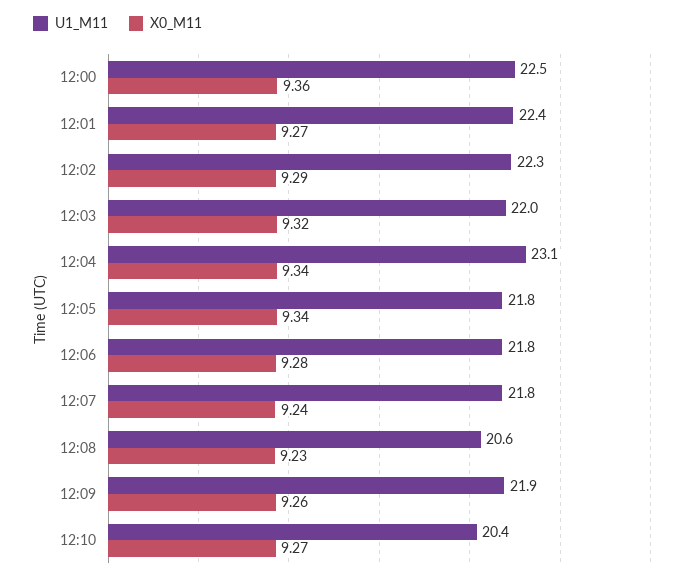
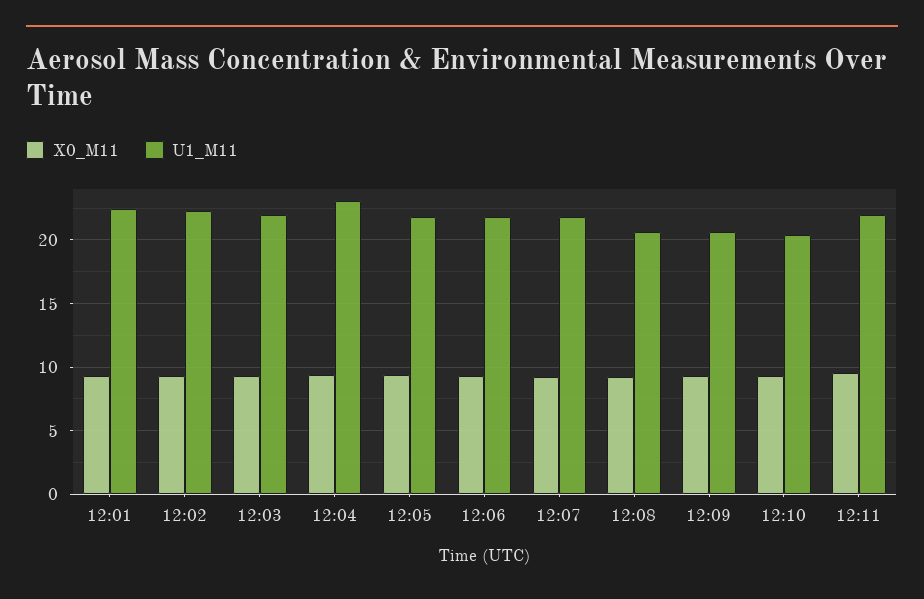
U1_M11, 12:00: 22.5 -> none
X0_M11, 12:00: 9.36 -> none
U1_M11, 12:09: 21.9 -> 20.5
X0_M11, 12:11: none -> 9.5
U1_M11, 12:11: none -> 22

